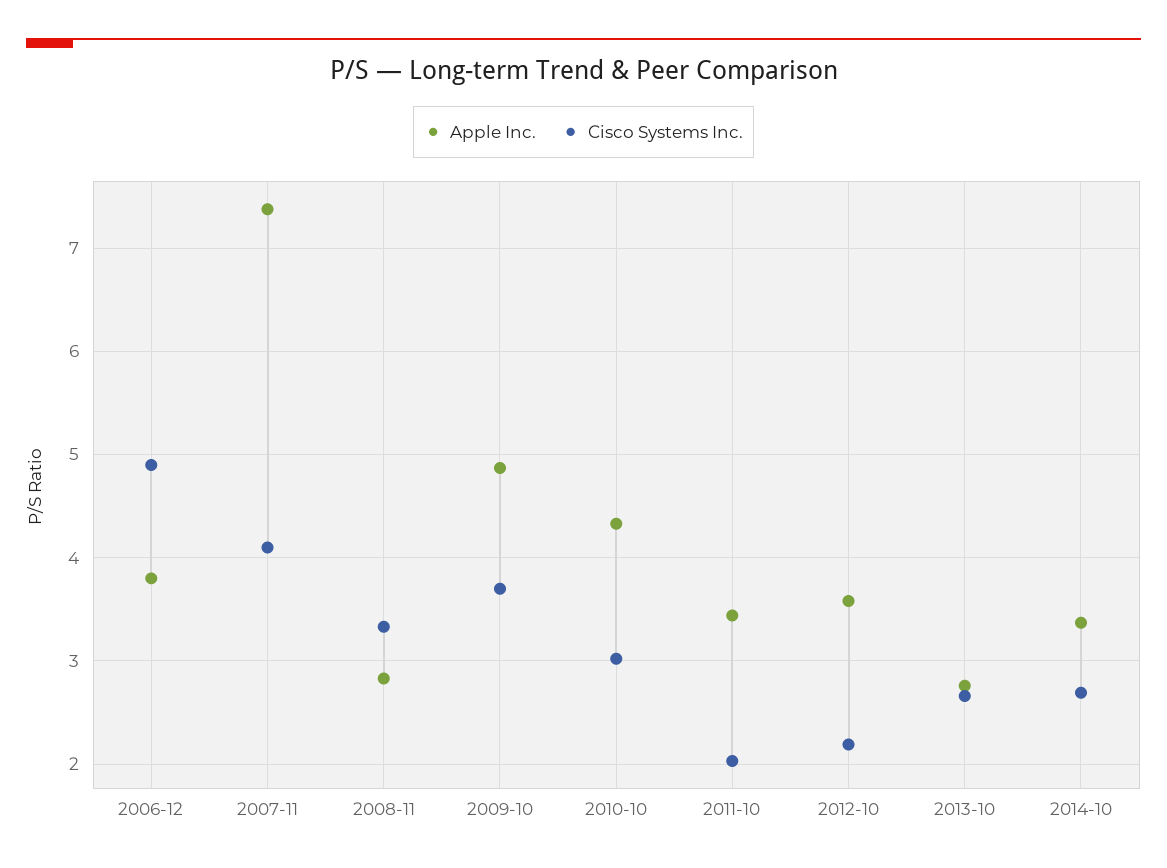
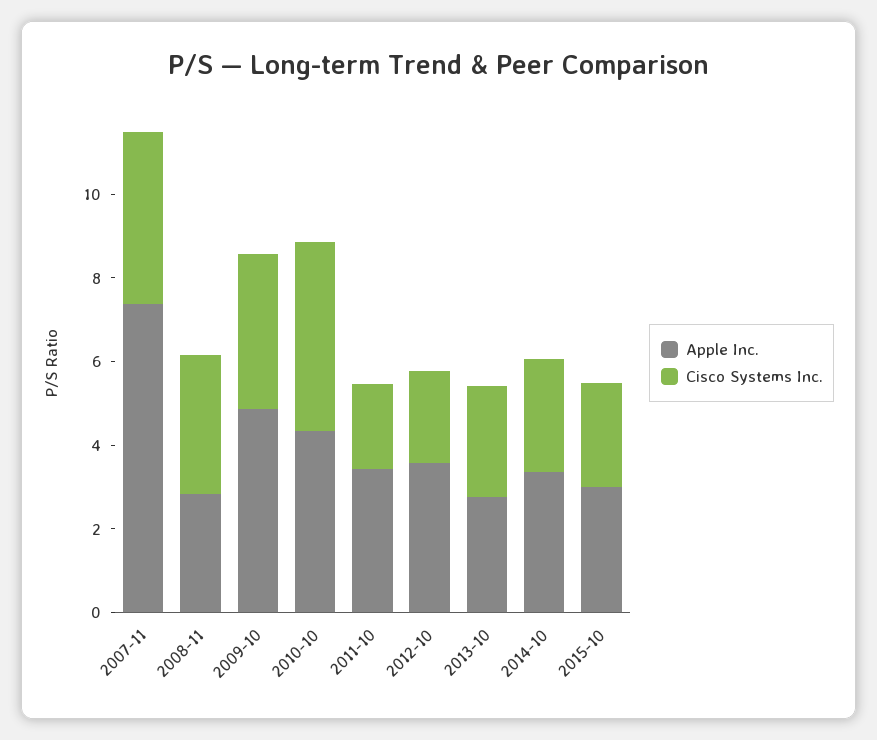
Apple Inc., 2006-12: 3.8 -> none
Cisco Systems Inc., 2006-12: 4.9 -> none
Cisco Systems Inc., 2010-10: 3 -> 4.5
Apple Inc., 2015-10: none -> 3
Cisco Systems Inc., 2015-10: none -> 2.5

